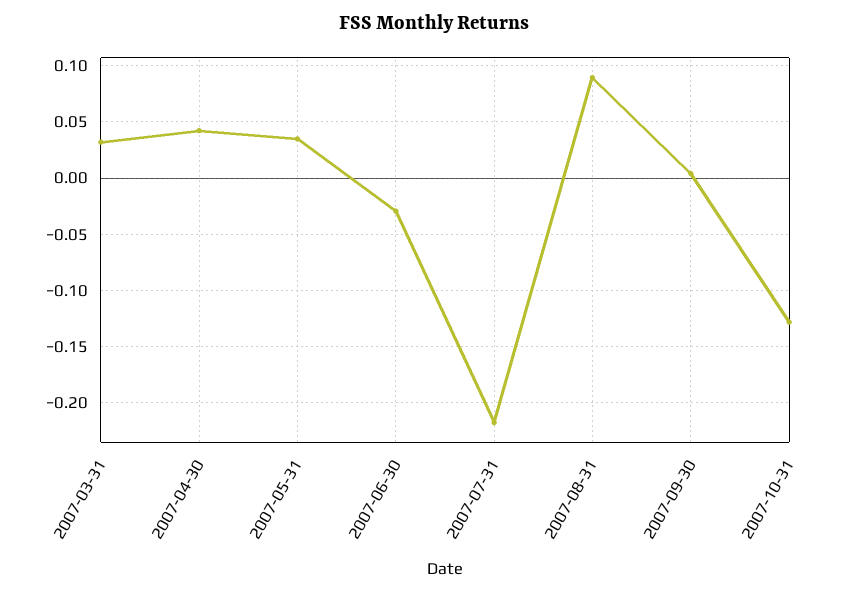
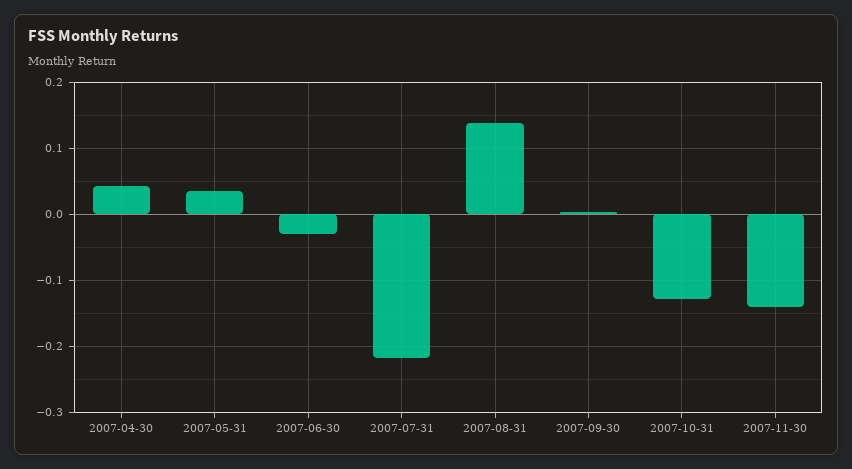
2007-03-31: 0.03 -> none
2007-08-31: 0.09 -> 0.14
2007-11-30: none -> -0.14

